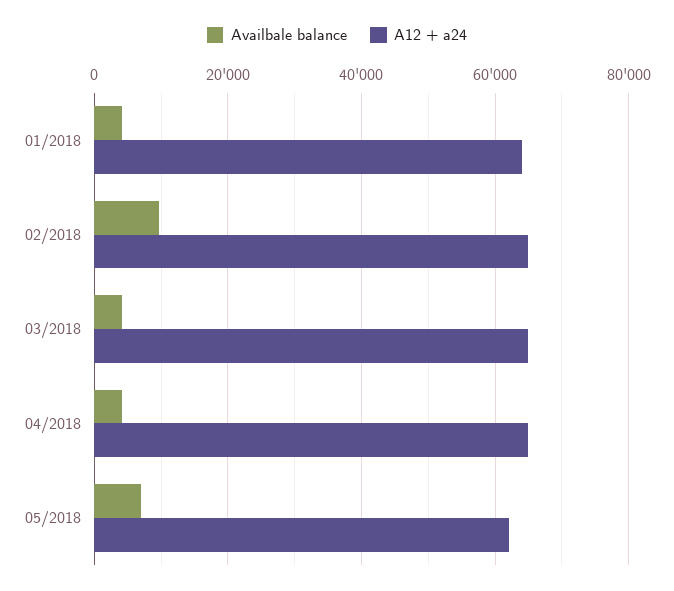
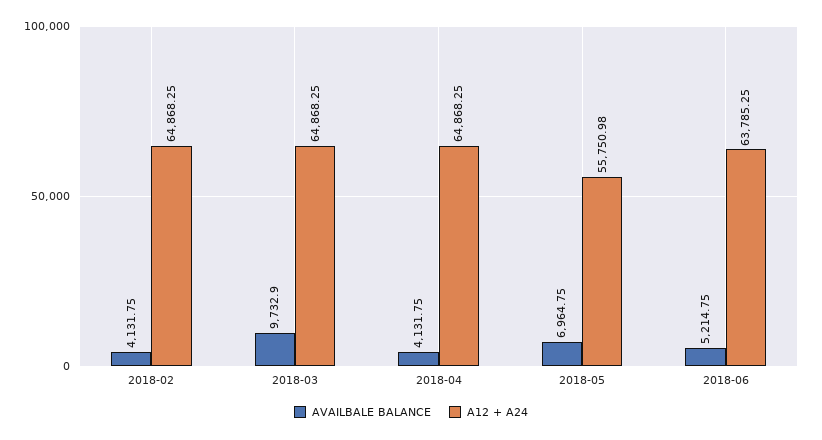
Availbale balance, 01/2018: 4000 -> none
A12 + a24, 01/2018: 64000 -> none
Availbale balance, 02/2018: 10000 -> 4131.75
Availbale balance, 03/2018: 4000 -> 9732.9
A12 + a24, 05/2018: 62000 -> 55750.98
Availbale balance, 2018-06: none -> 5214.75
A12 + a24, 2018-06: none -> 63785.25

